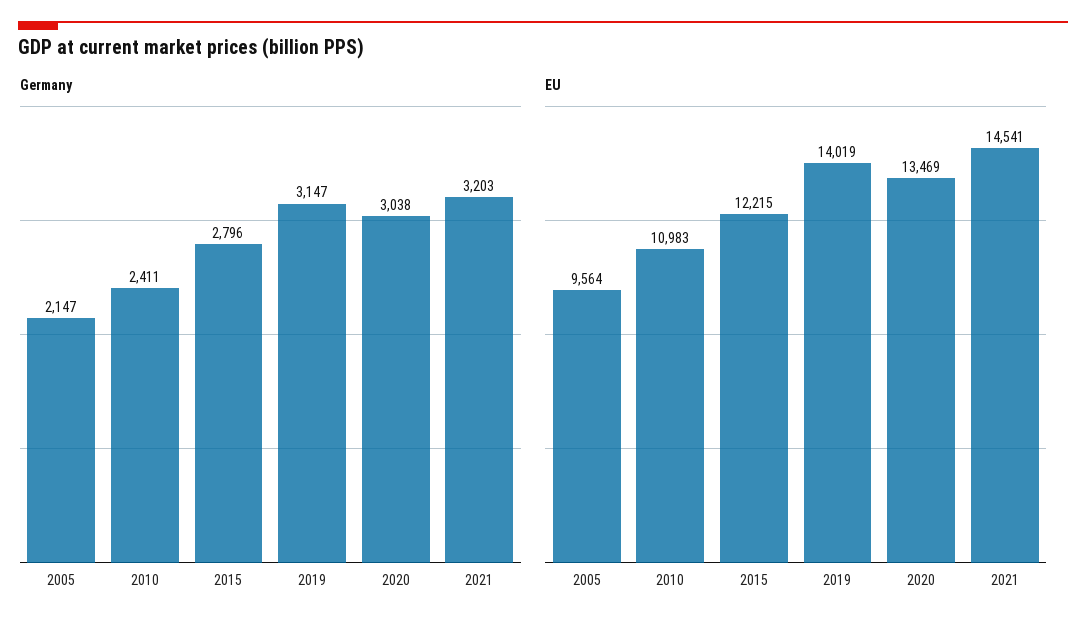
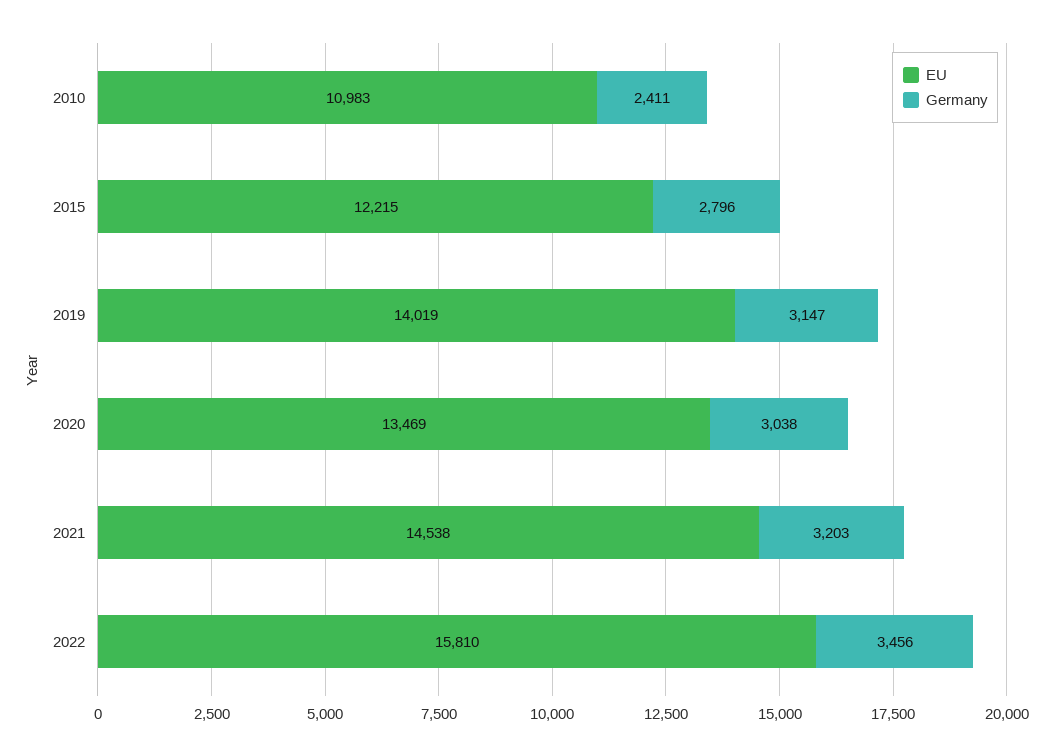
Germany, 2005: 2147 -> none
EU, 2005: 9564 -> none
EU, 2021: 14541 -> 14538
EU, 2022: none -> 15810
Germany, 2022: none -> 3456

